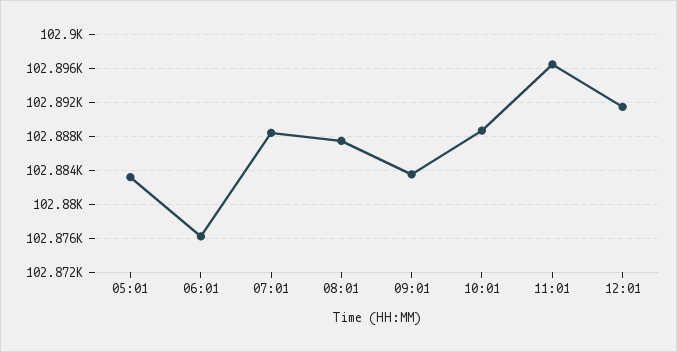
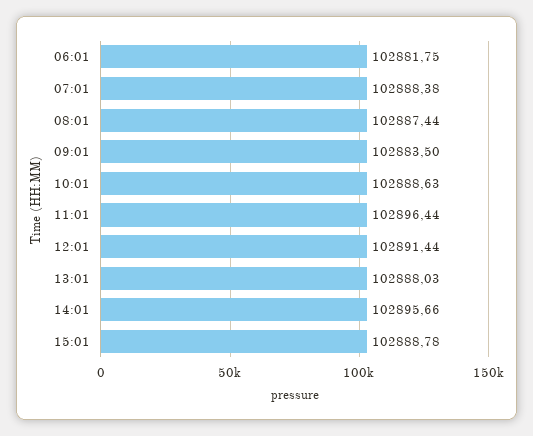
05:01: 102883 -> none
06:01: 102876 -> 102881.75
13:01: none -> 102888.03
14:01: none -> 102895.66
15:01: none -> 102888.78

